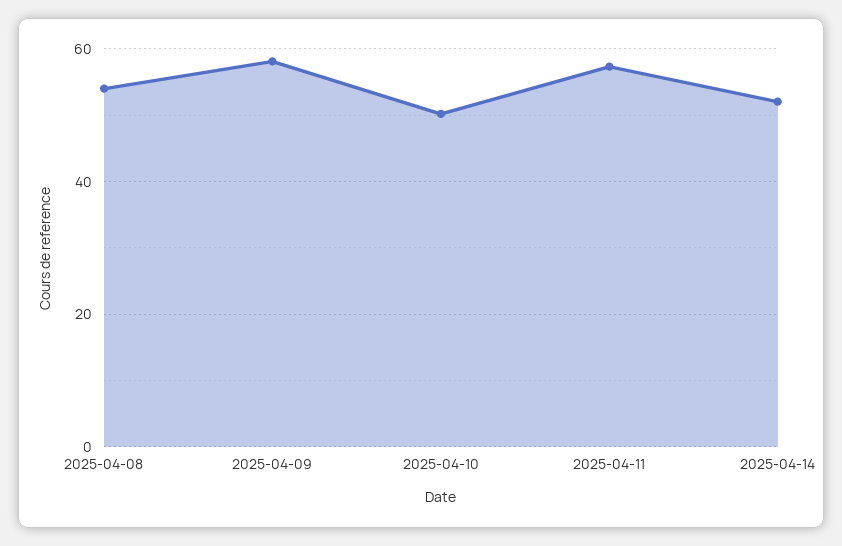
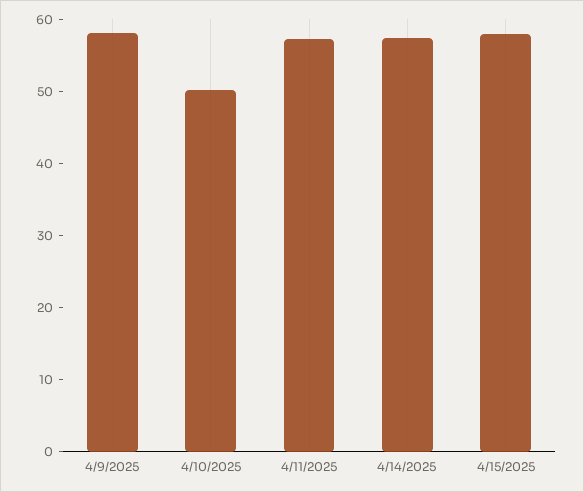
2025-04-08: 54 -> none
2025-04-14: 52 -> 58
4/15/2025: none -> 58

